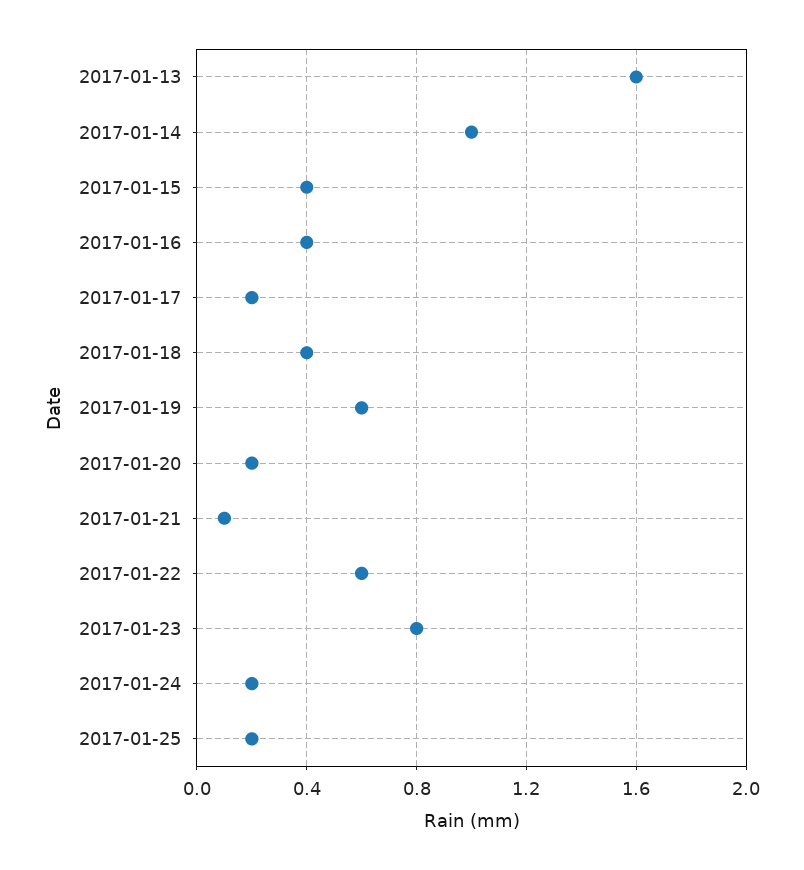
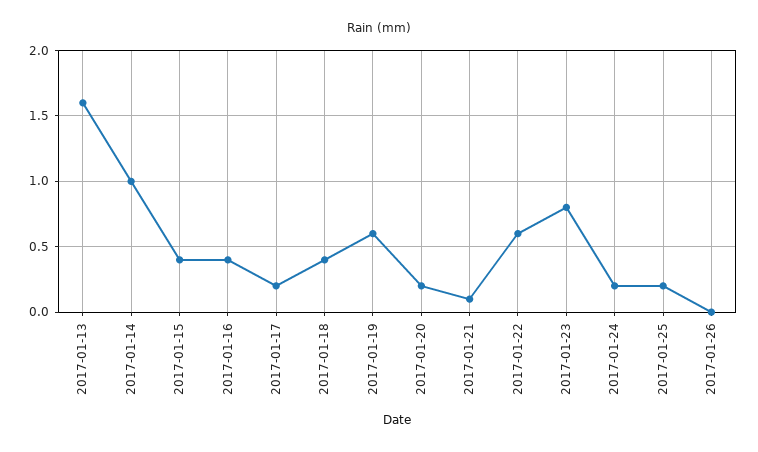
2017-01-26: none -> 0

